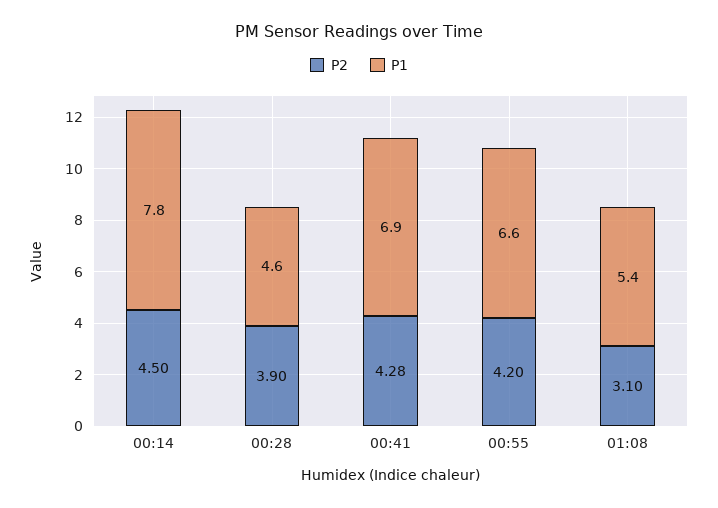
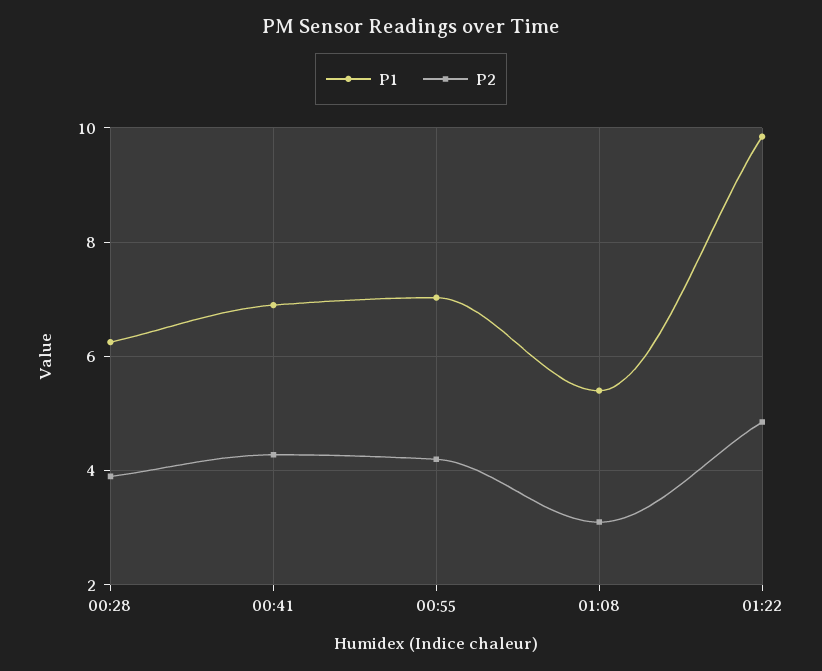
P2, 00:14: 4.5 -> none
P1, 00:14: 7.8 -> none
P1, 00:28: 4.6 -> 6.2
P1, 00:55: 6.6 -> 7
P1, 01:22: none -> 9.8
P2, 01:22: none -> 4.8

